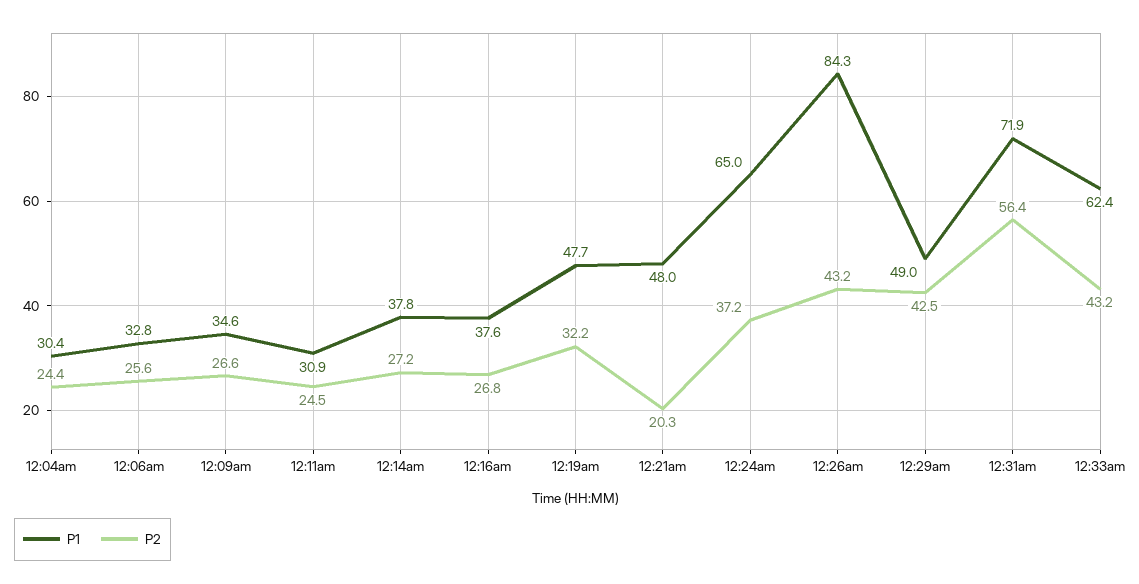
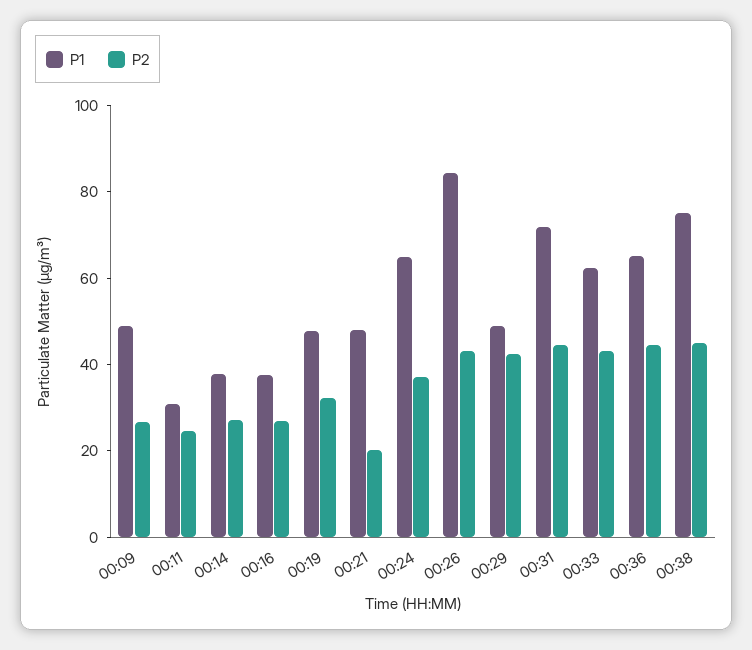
P1, 12:04am: 30.4 -> none
P2, 12:04am: 24.4 -> none
P1, 12:06am: 32.8 -> none
P2, 12:06am: 25.6 -> none
P1, 12:09am: 34.6 -> 50
P2, 12:31am: 56.4 -> 45
P1, 00:36: none -> 65
P2, 00:36: none -> 45
P1, 00:38: none -> 75
P2, 00:38: none -> 45

